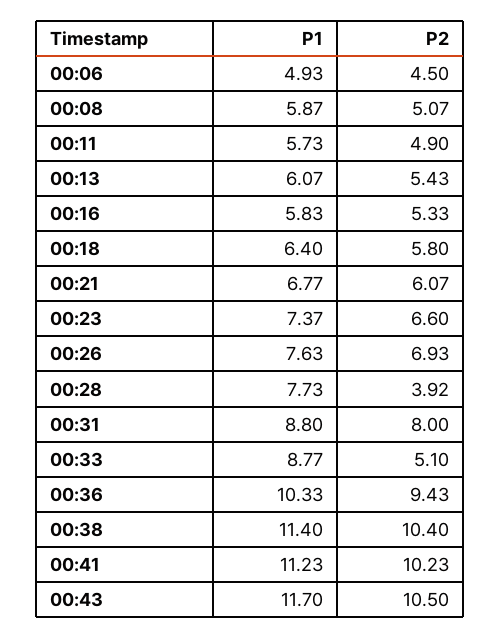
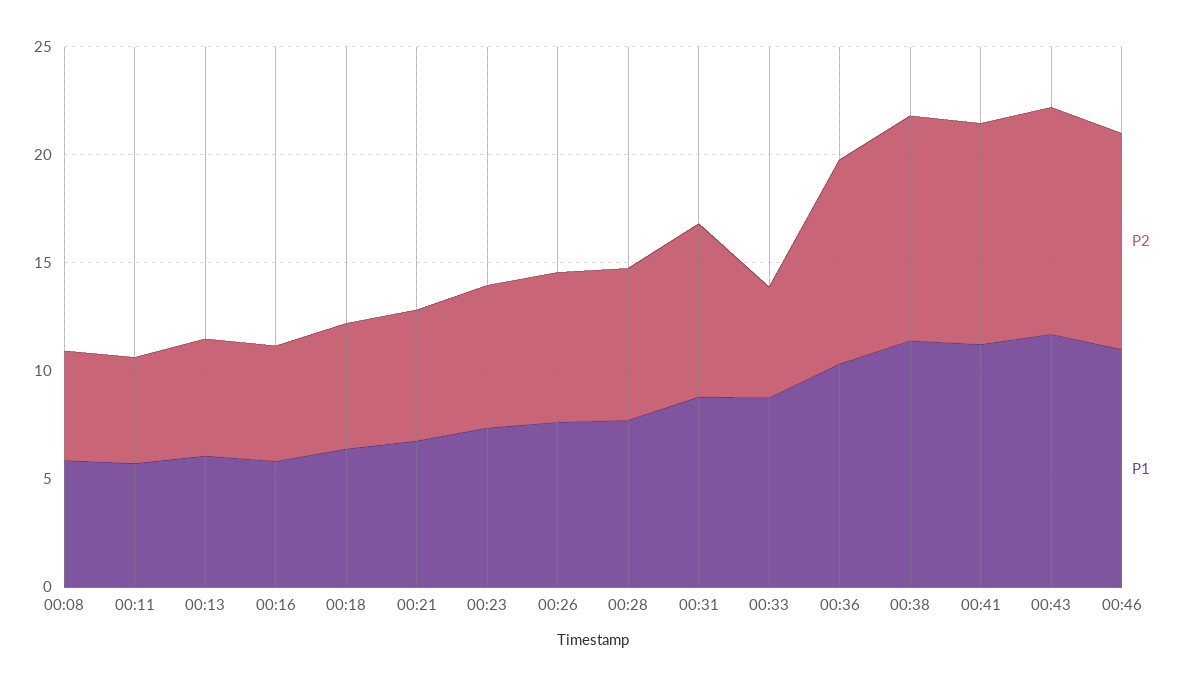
P1, 00:06: 4.93 -> none
P2, 00:06: 4.5 -> none
P2, 00:28: 3.92 -> 7
P2, 00:46: none -> 10
P1, 00:46: none -> 11

